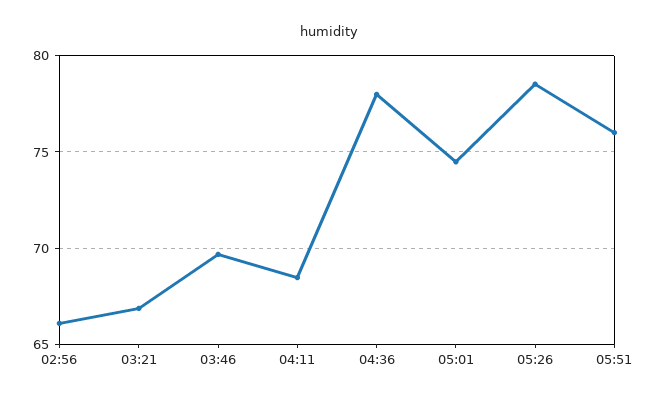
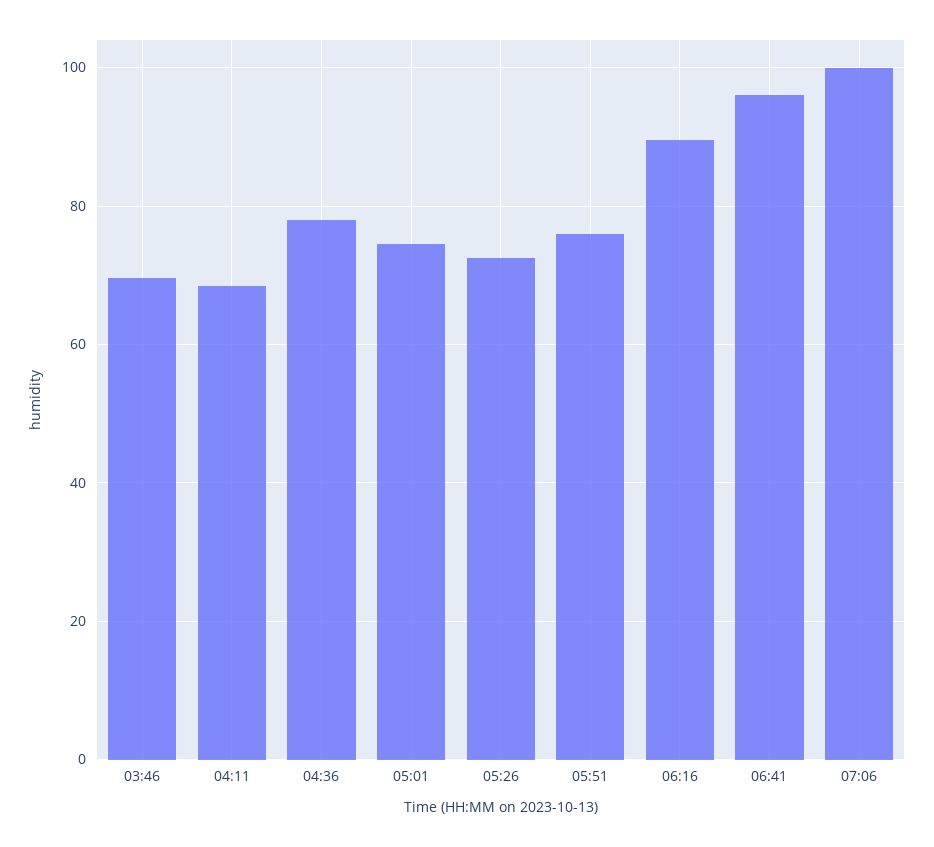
02:56: 66 -> none
03:21: 67 -> none
05:26: 78.5 -> 72
06:16: none -> 90
06:41: none -> 96
07:06: none -> 100

